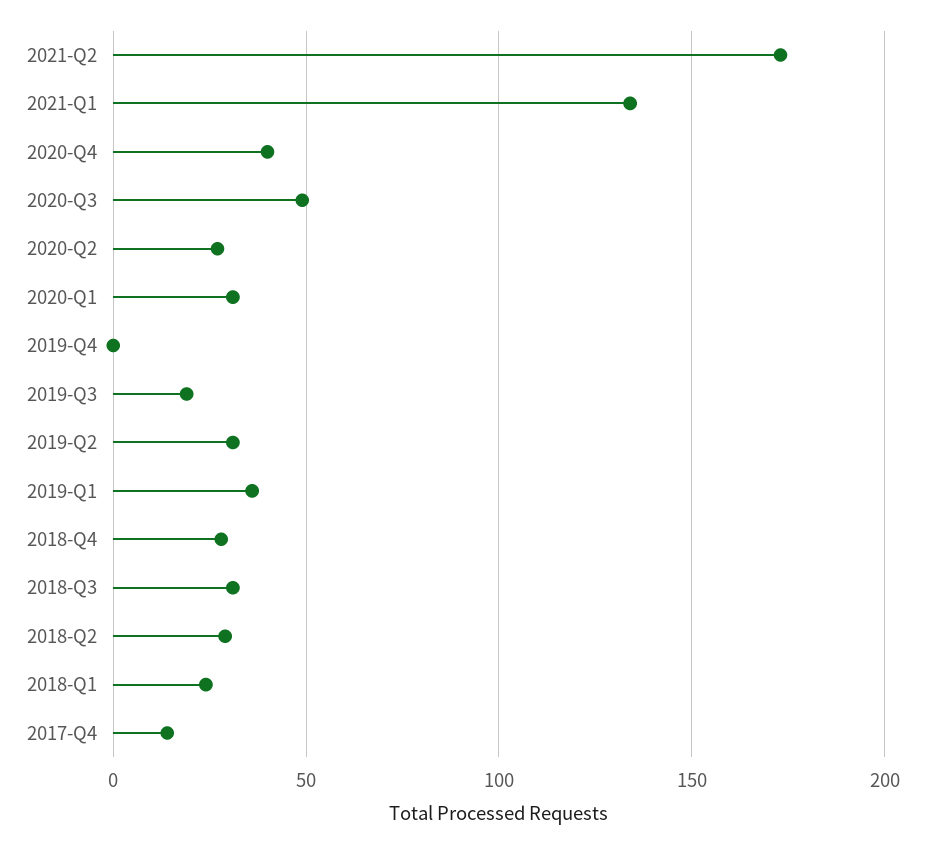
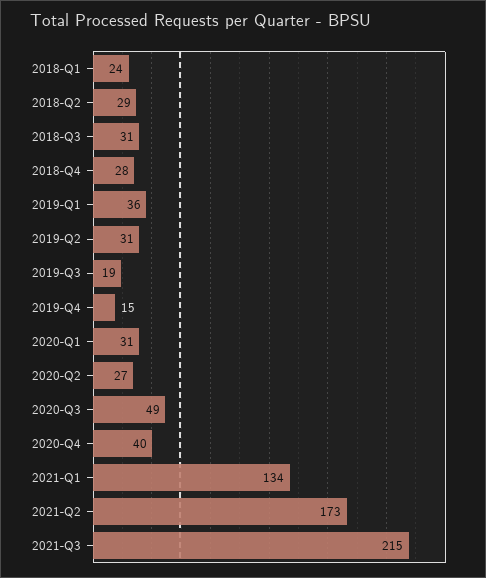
2019-Q4: 0 -> 15
2017-Q4: 15 -> none
2021-Q3: none -> 215

